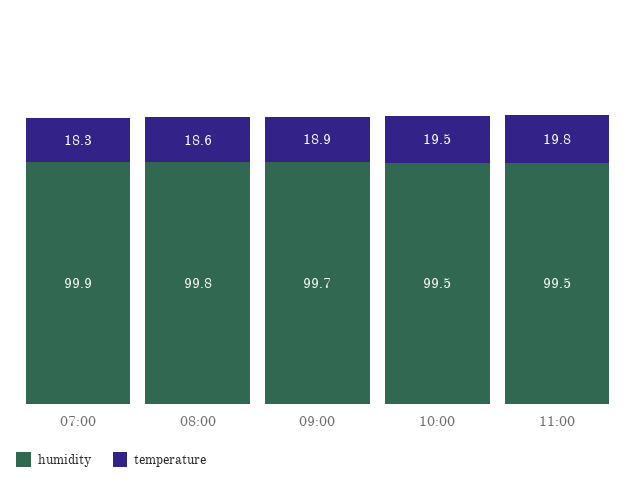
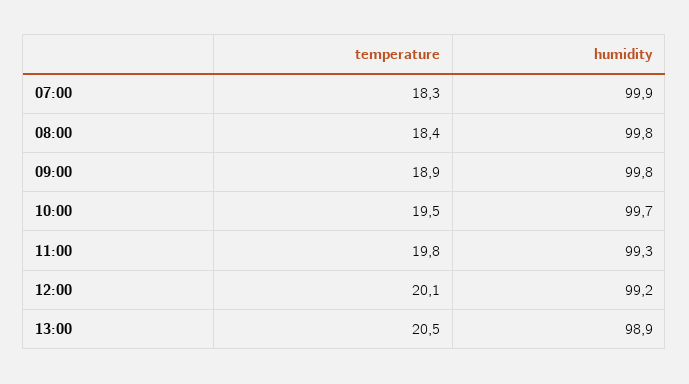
temperature, 08:00: 18.6 -> 18.4
humidity, 09:00: 99.7 -> 99.8
humidity, 10:00: 99.5 -> 99.7
humidity, 11:00: 99.5 -> 99.3
temperature, 12:00: none -> 20.1
humidity, 12:00: none -> 99.2
temperature, 13:00: none -> 20.5
humidity, 13:00: none -> 98.9

